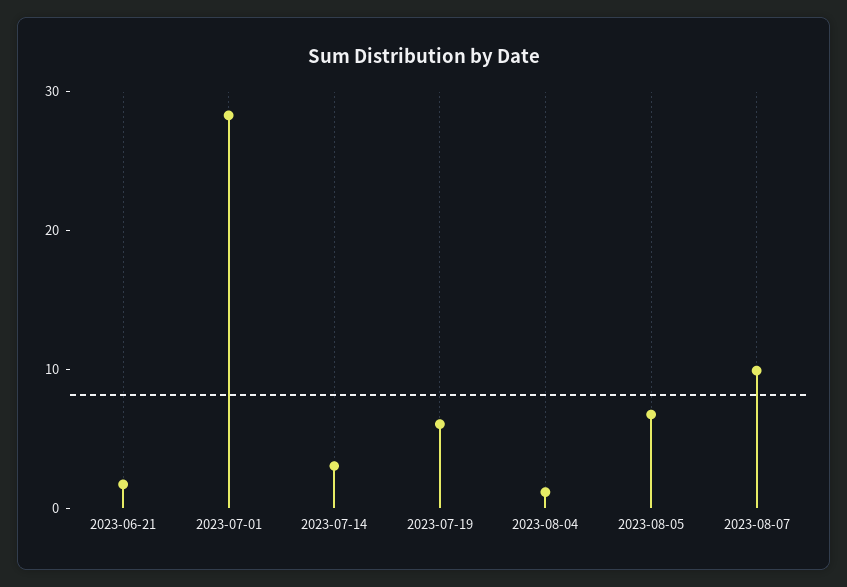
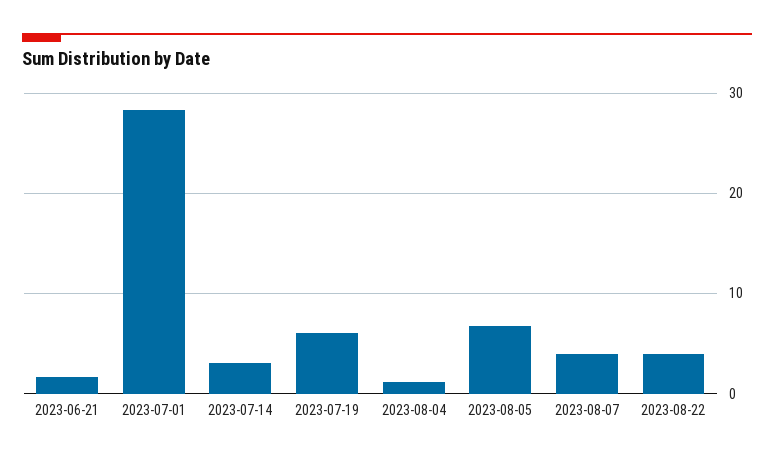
2023-08-07: 10 -> 4
2023-08-22: none -> 4

